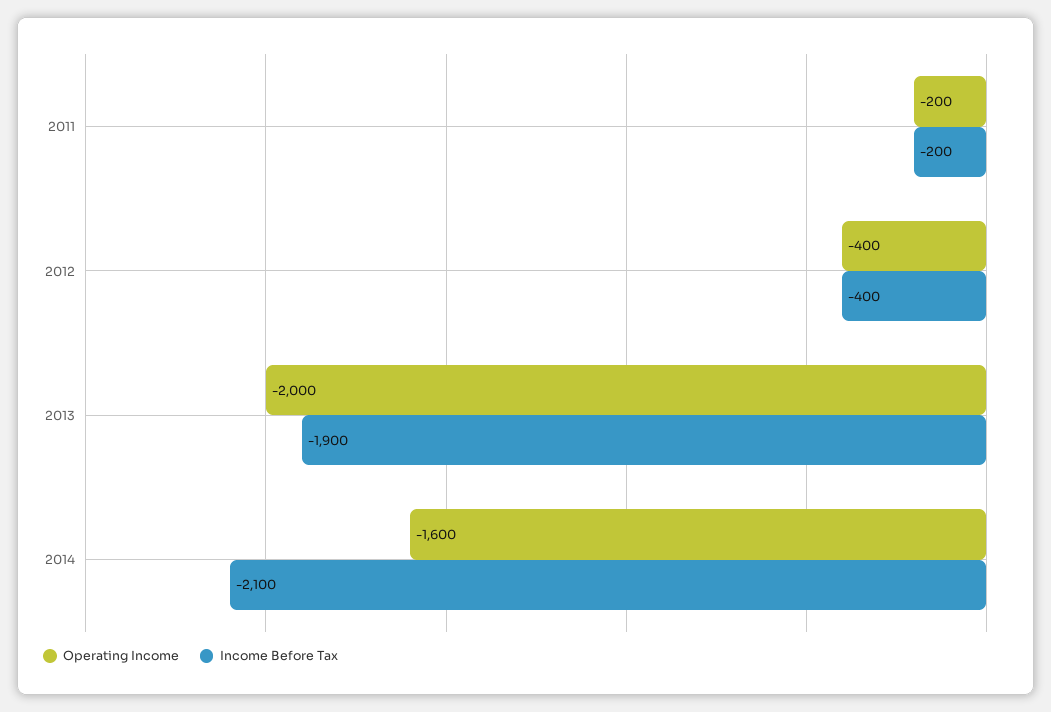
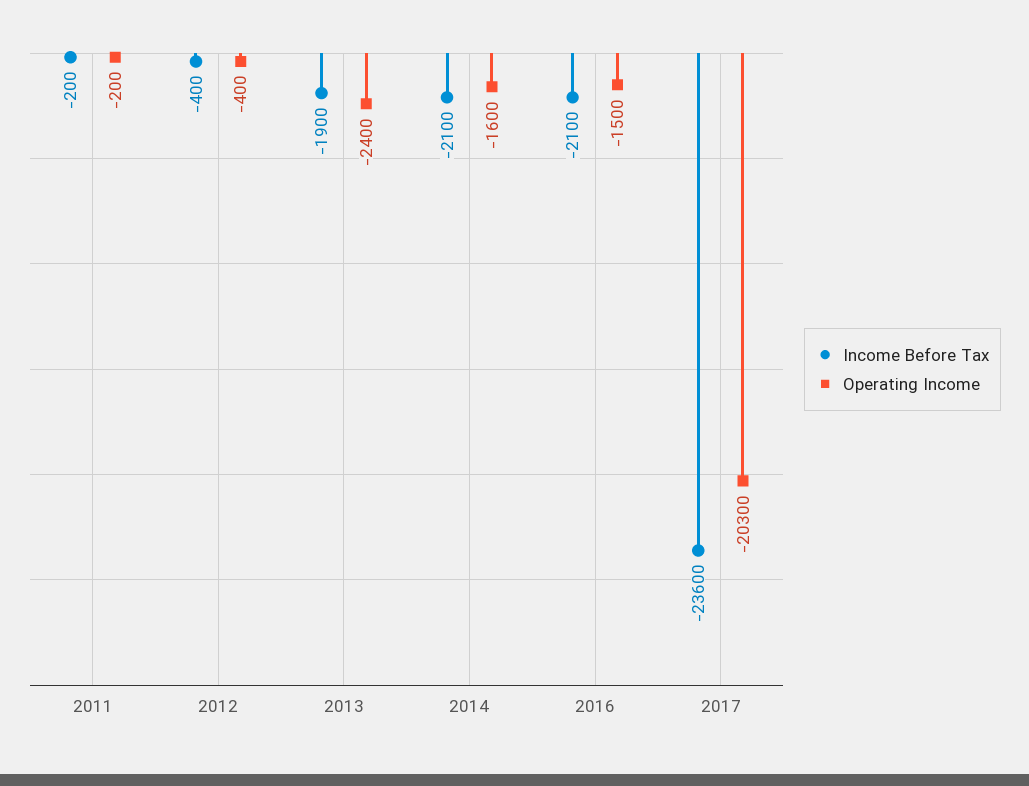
Operating Income, 2013: -2000 -> -2400
Income Before Tax, 2016: none -> -2100
Operating Income, 2016: none -> -1500
Income Before Tax, 2017: none -> -23600
Operating Income, 2017: none -> -20300

